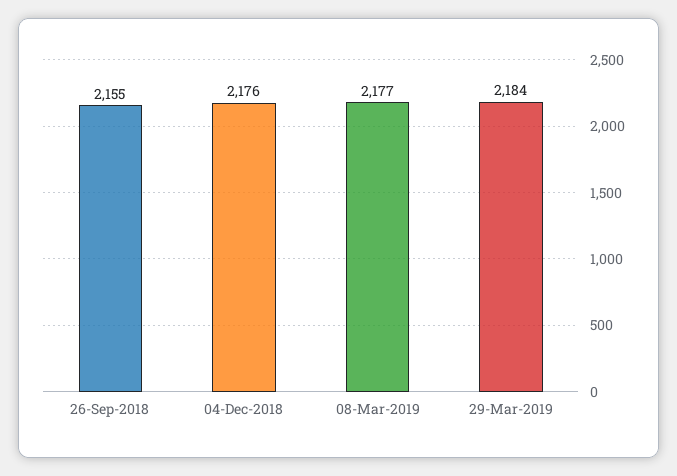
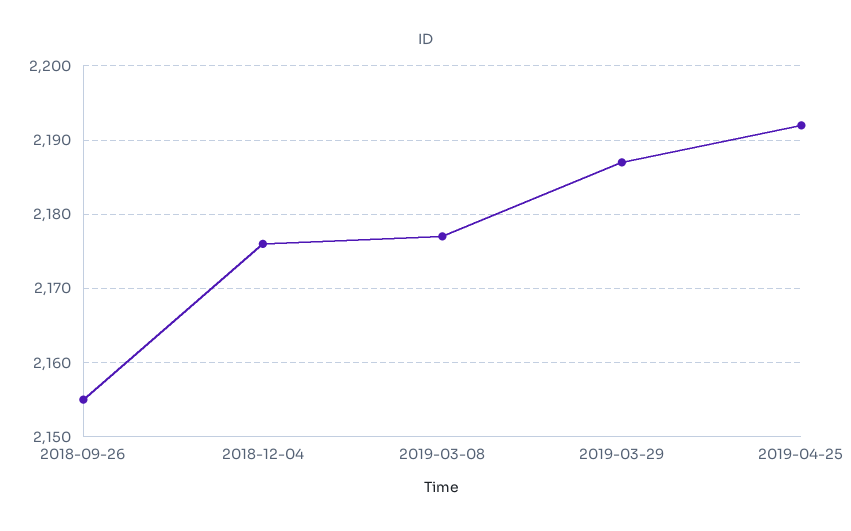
29-Mar-2019: 2184 -> 2187
2019-04-25: none -> 2192

